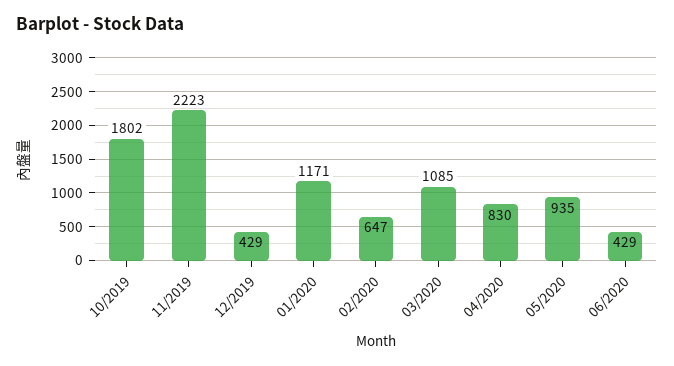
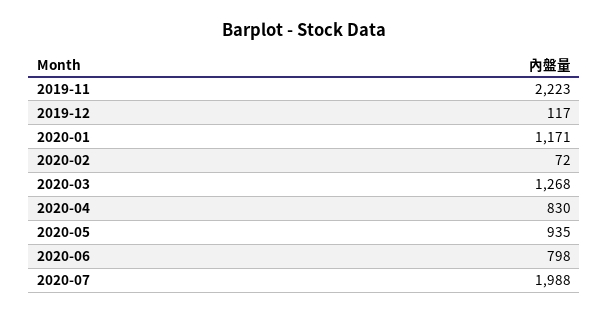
10/2019: 1802 -> none
12/2019: 429 -> 117
02/2020: 647 -> 72
03/2020: 1085 -> 1268
06/2020: 429 -> 798
2020-07: none -> 1988

